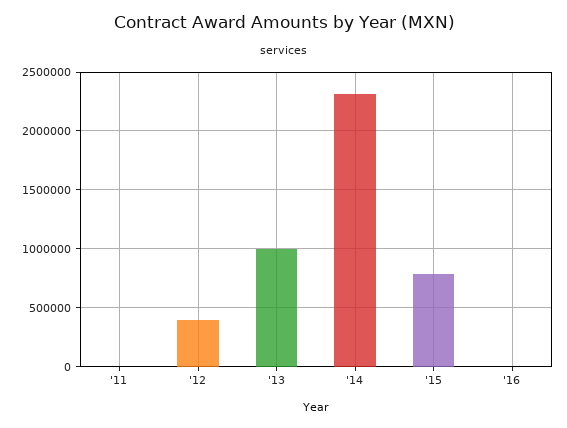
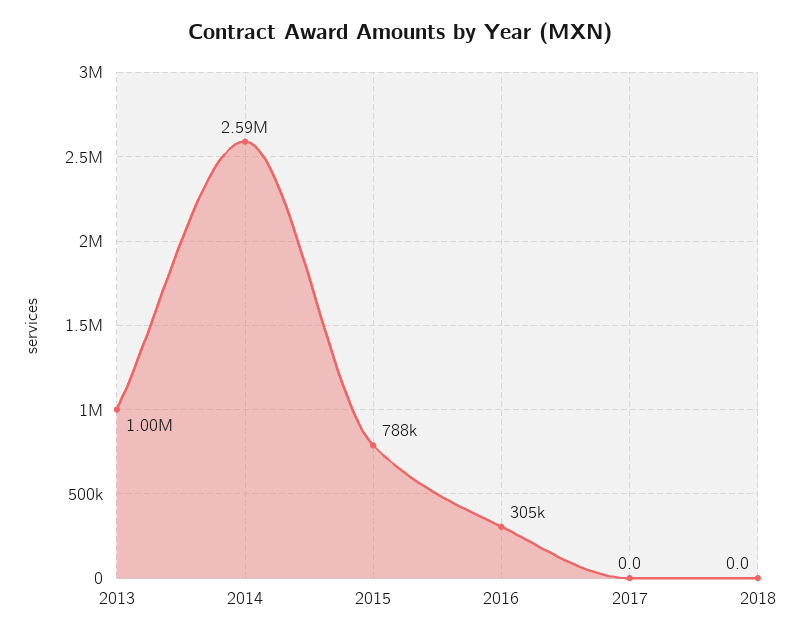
'11: 0 -> none
'12: 400000 -> none
'14: 2300000 -> 2590000
'16: 0 -> 305000
2017: none -> 0
2018: none -> 0

